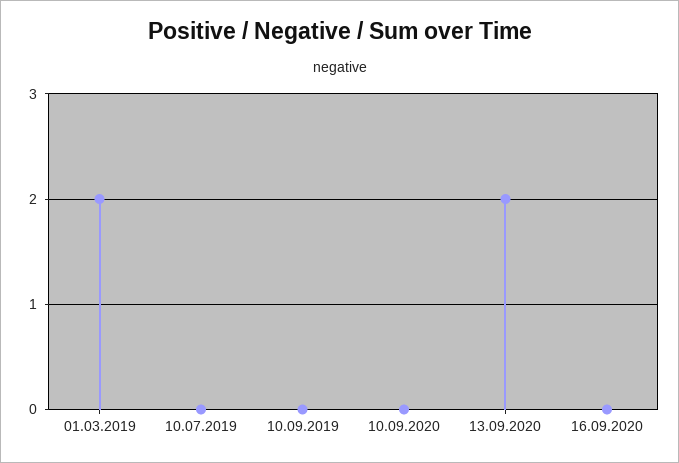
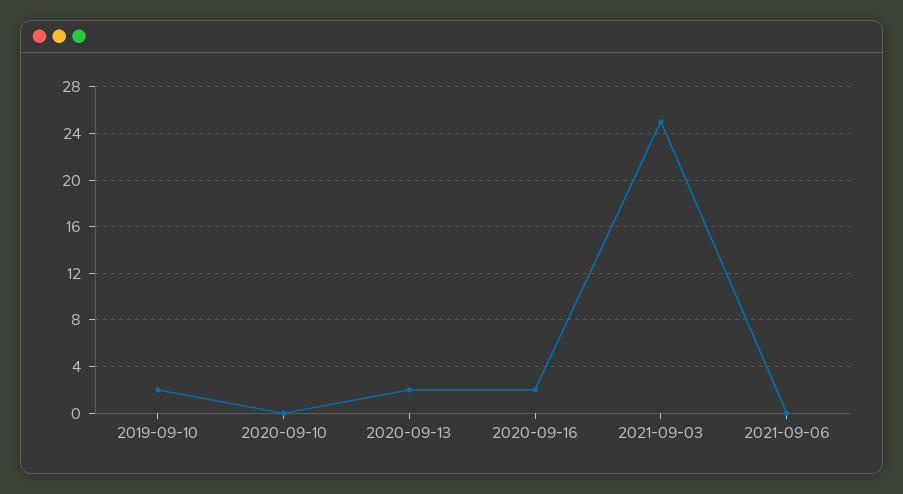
01.03.2019: 2 -> none
10.07.2019: 0 -> none
10.09.2019: 0 -> 2
16.09.2020: 0 -> 2
2021-09-03: none -> 25
2021-09-06: none -> 0

